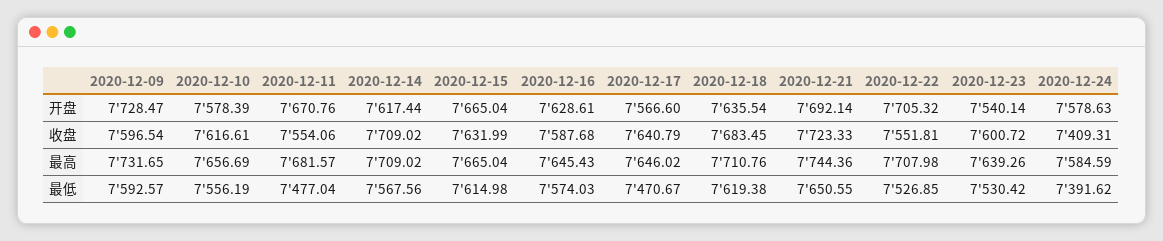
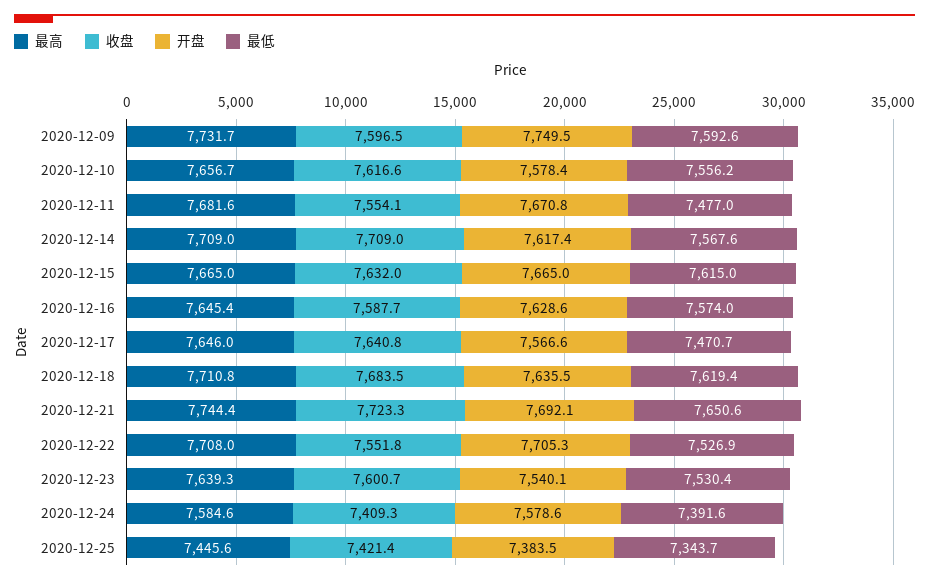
开盘, 2020-12-09: 7728.47 -> 7749.5
最高, 2020-12-25: none -> 7445.6
收盘, 2020-12-25: none -> 7421.4
开盘, 2020-12-25: none -> 7383.5
最低, 2020-12-25: none -> 7343.7

